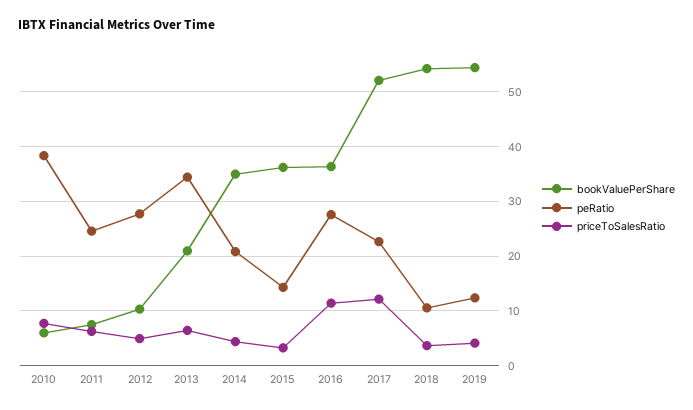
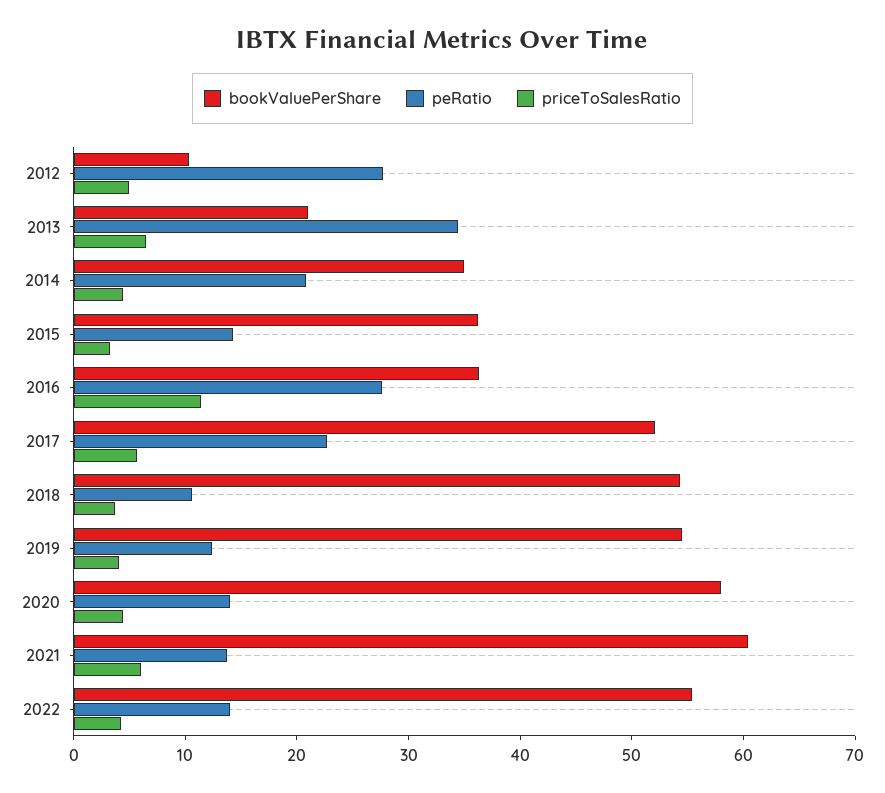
bookValuePerShare, 2010: 6 -> none
peRatio, 2010: 38 -> none
priceToSalesRatio, 2010: 8 -> none
bookValuePerShare, 2011: 8 -> none
peRatio, 2011: 24 -> none
priceToSalesRatio, 2011: 6 -> none
priceToSalesRatio, 2017: 12 -> 6
bookValuePerShare, 2020: none -> 58
peRatio, 2020: none -> 14
priceToSalesRatio, 2020: none -> 4
bookValuePerShare, 2021: none -> 60
peRatio, 2021: none -> 14
priceToSalesRatio, 2021: none -> 6
bookValuePerShare, 2022: none -> 56
peRatio, 2022: none -> 14
priceToSalesRatio, 2022: none -> 4

